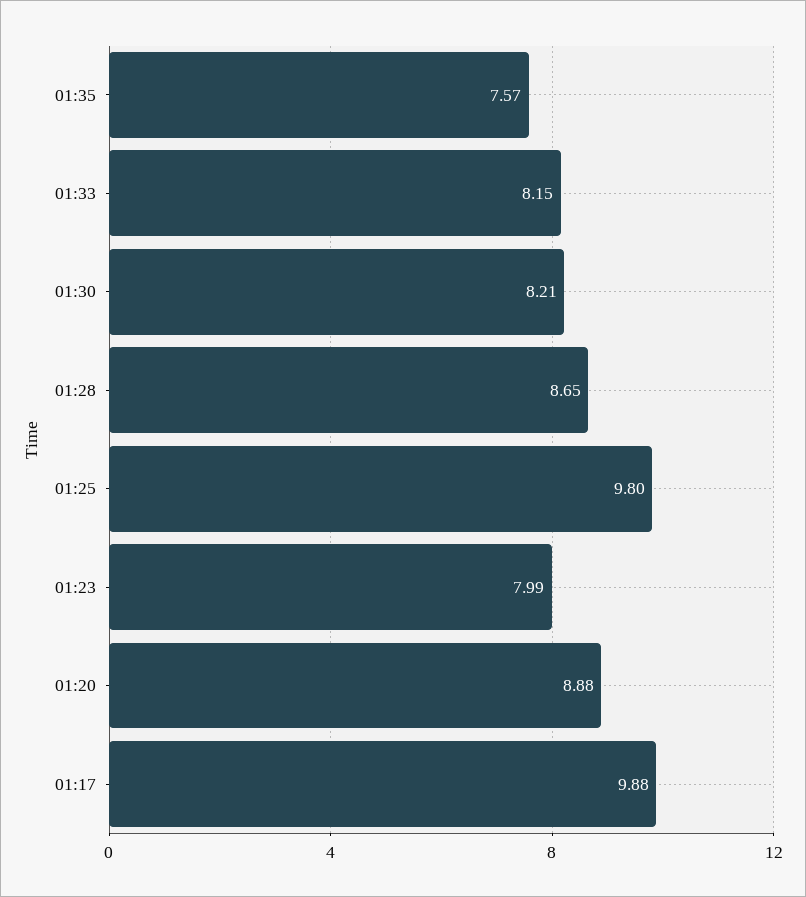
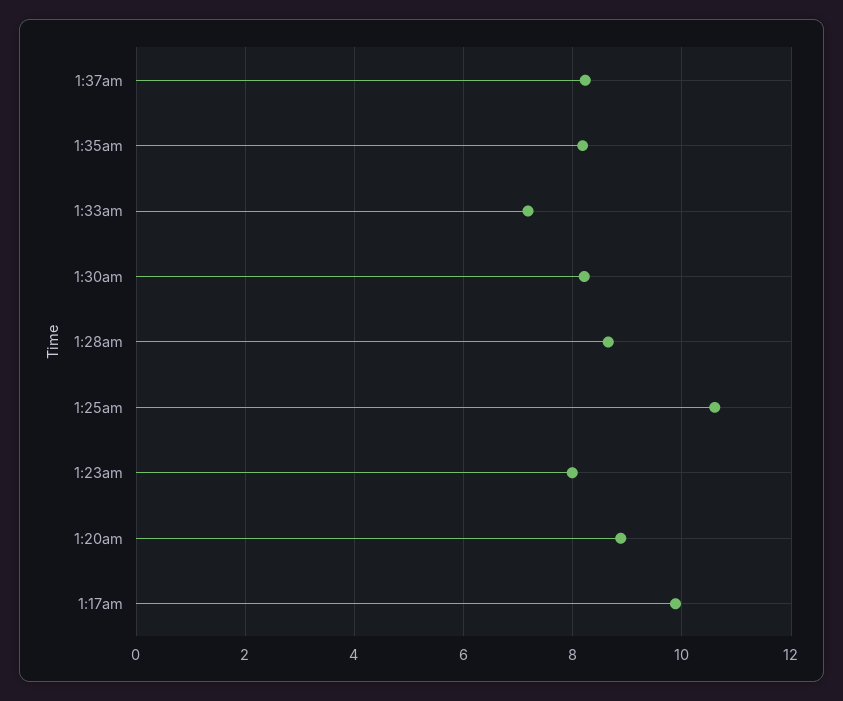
01:35: 7.57 -> 8.2
01:33: 8.15 -> 7.2
01:25: 9.8 -> 10.6
1:37am: none -> 8.2

